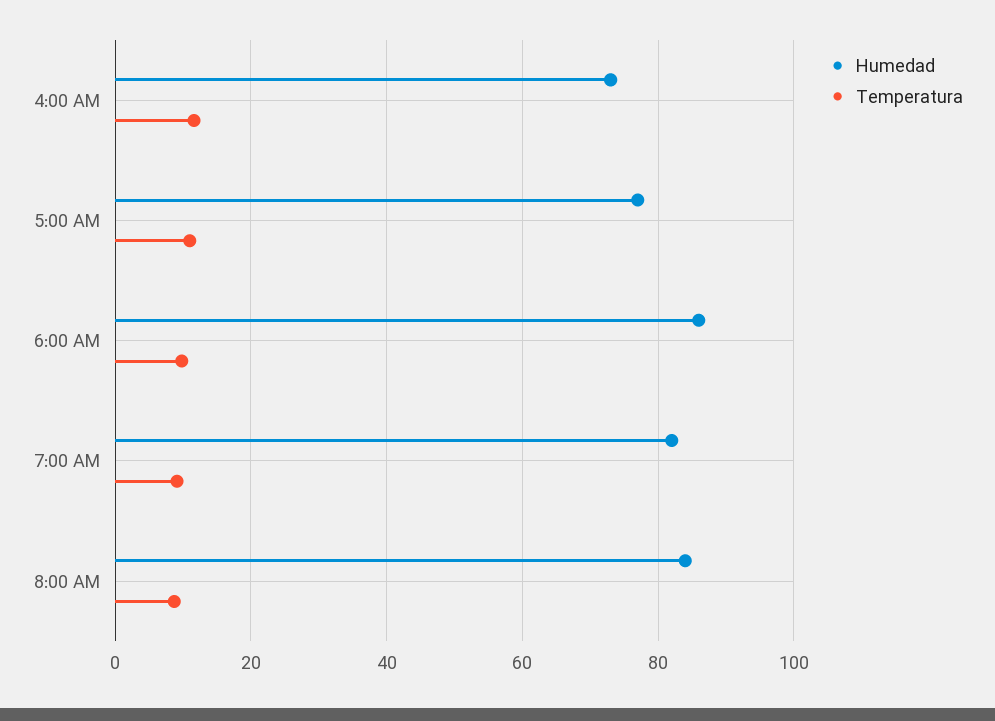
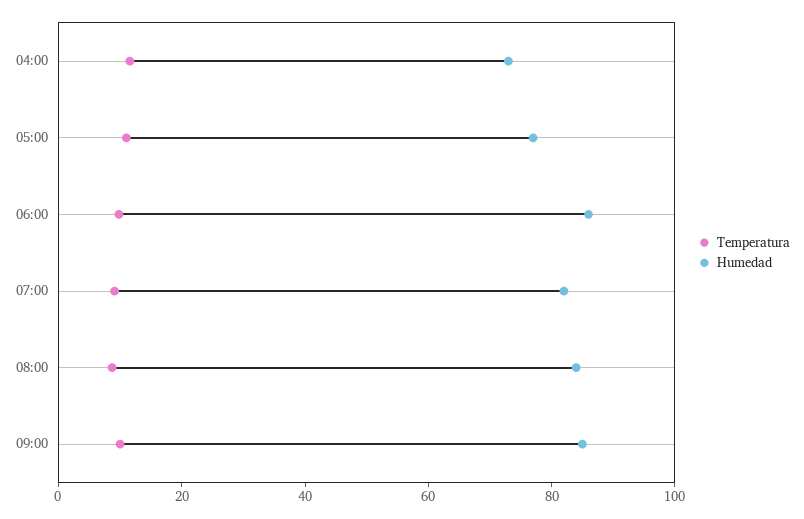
Temperatura, 09:00: none -> 10
Humedad, 09:00: none -> 85

